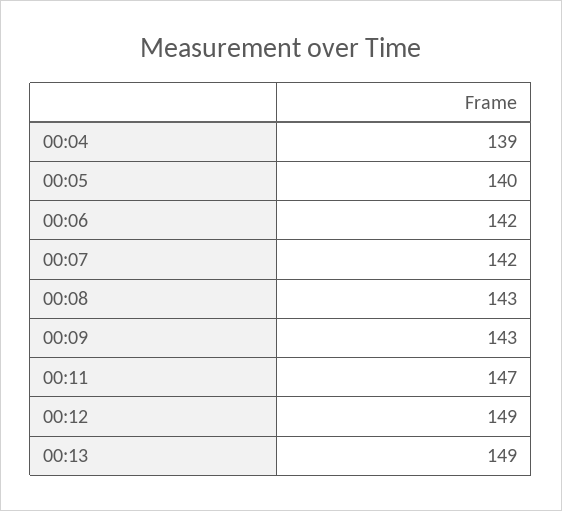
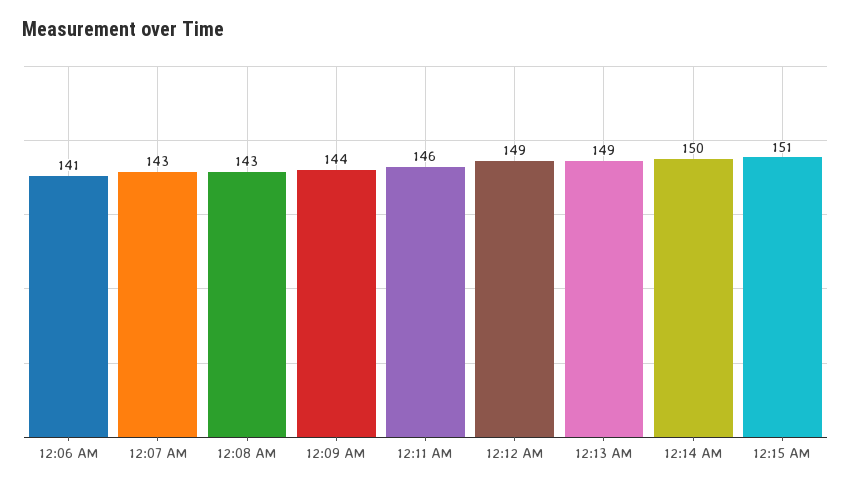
00:04: 139 -> none
00:05: 140 -> none
00:06: 142 -> 141
00:07: 142 -> 143
00:09: 143 -> 144
00:11: 147 -> 146
12:14 AM: none -> 150
12:15 AM: none -> 151

